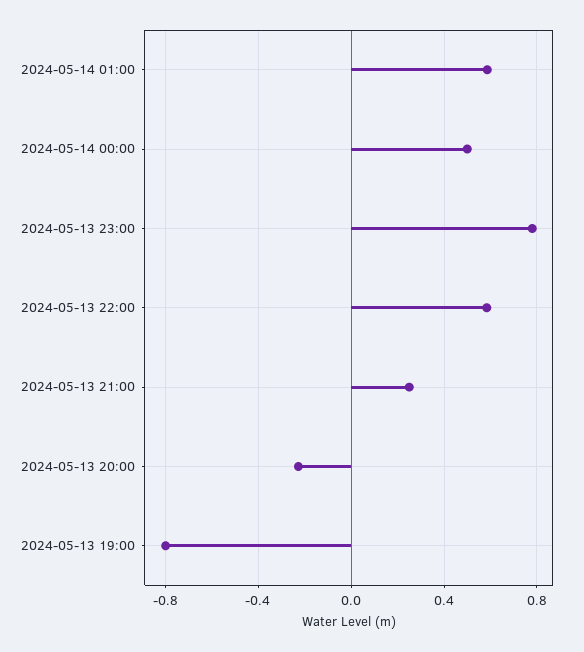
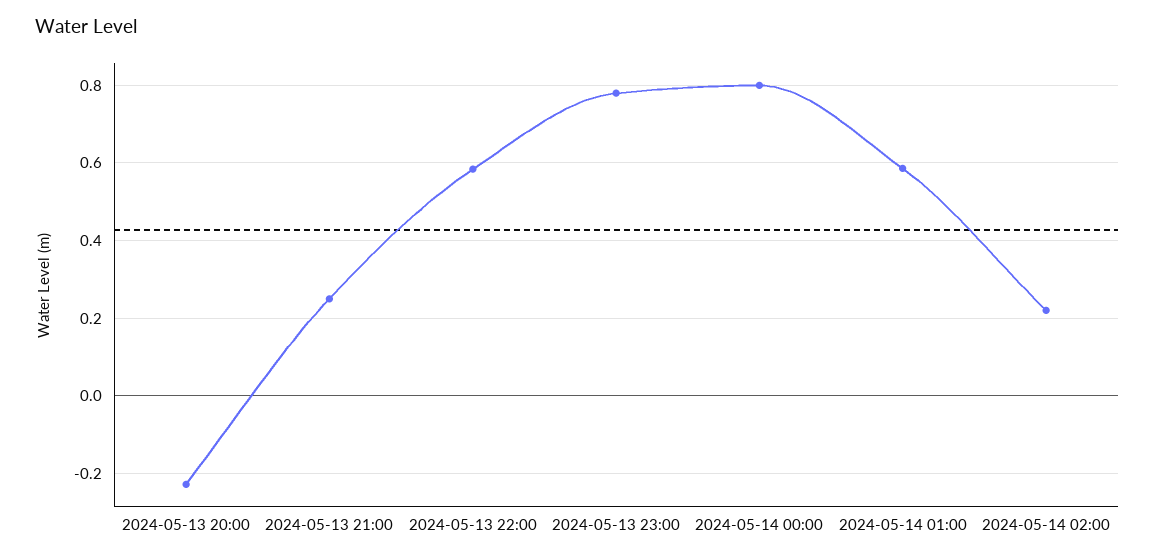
2024-05-14 00:00: 0.5 -> 0.8
2024-05-13 19:00: -0.8 -> none
2024-05-14 02:00: none -> 0.22

